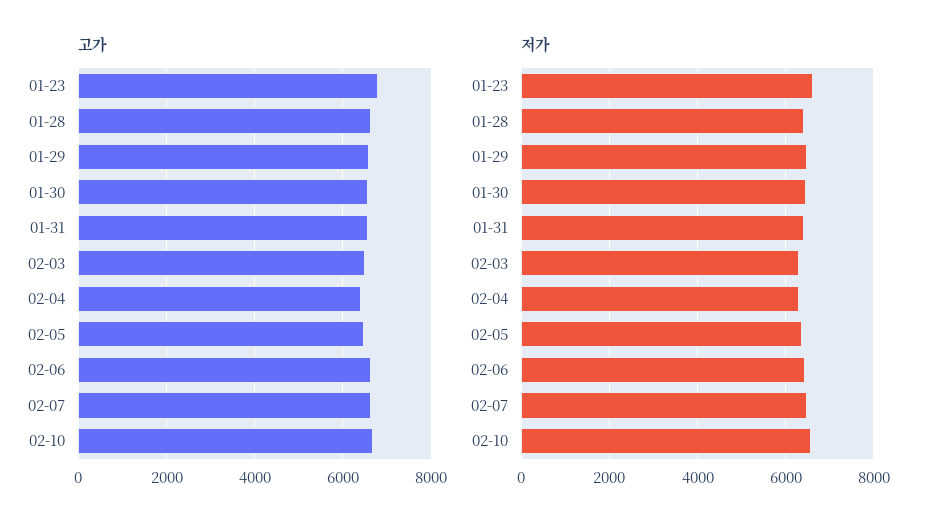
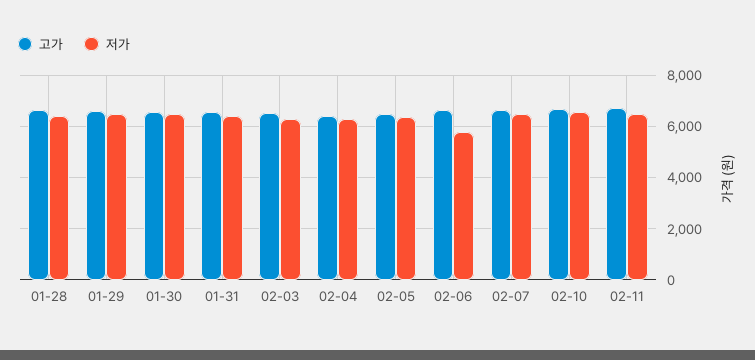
고가, 01-23: 6800 -> none
저가, 01-23: 6600 -> none
저가, 02-06: 6400 -> 5750
고가, 02-11: none -> 6750
저가, 02-11: none -> 6500

